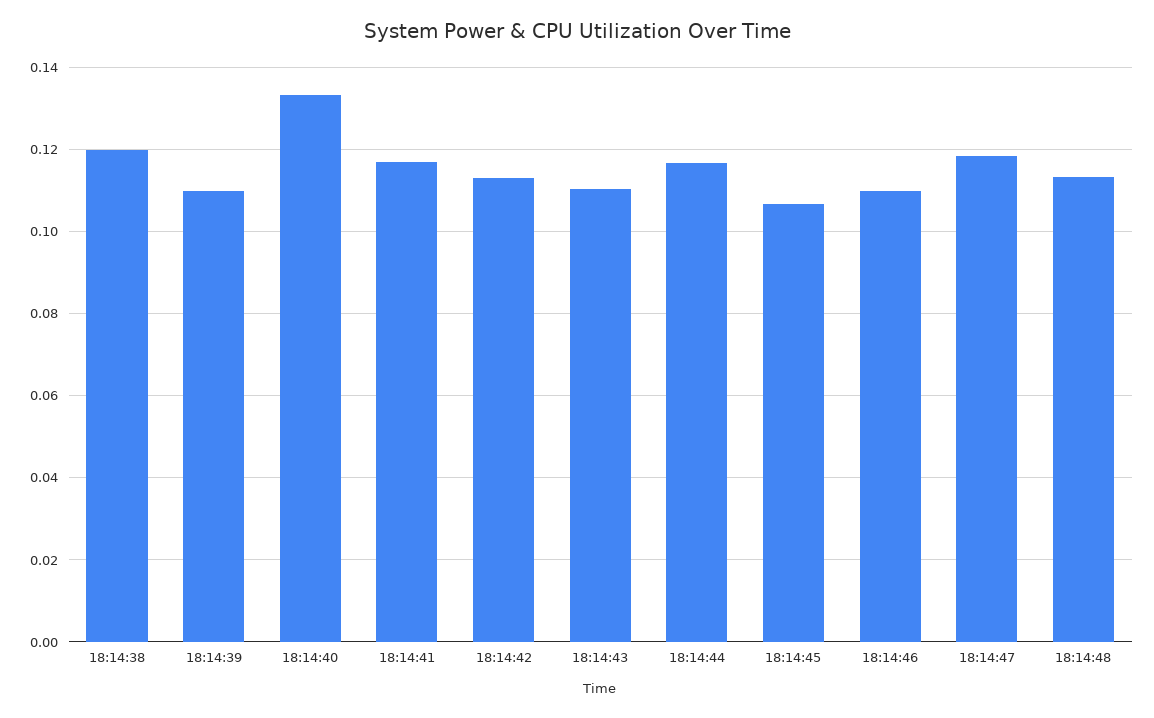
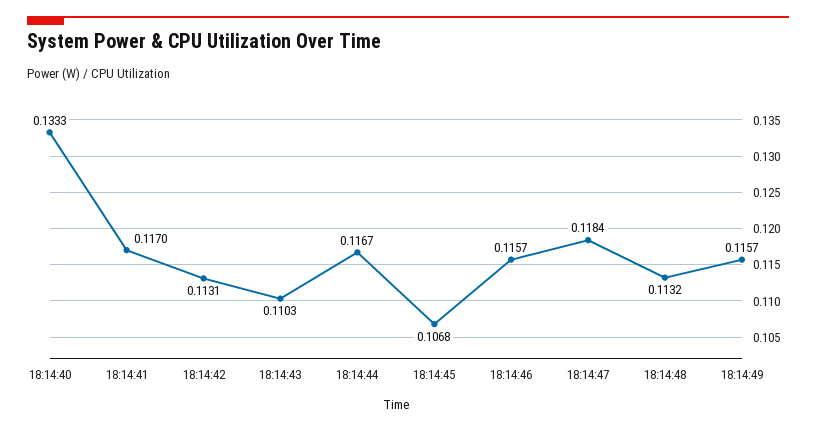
18:14:38: 0.12 -> none
18:14:39: 0.11 -> none
18:14:46: 0.11 -> 0.1157
18:14:49: none -> 0.1157

